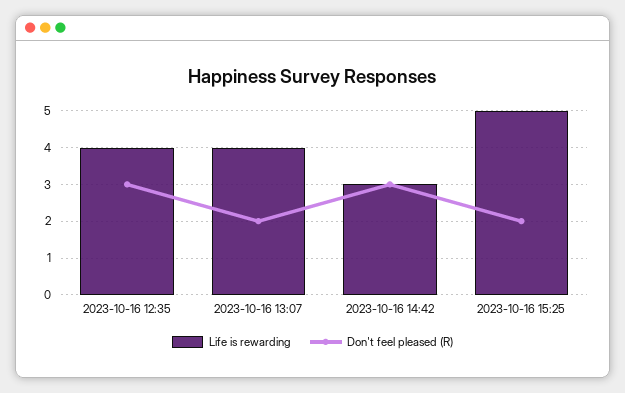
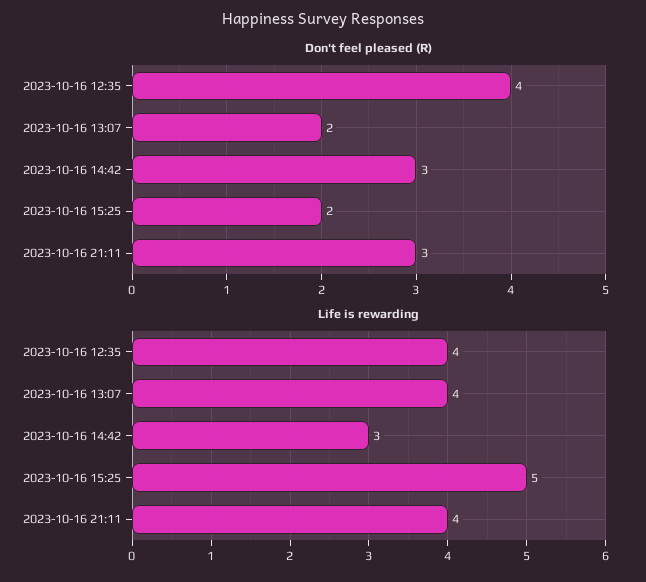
Don't feel pleased (R), 2023-10-16 12:35: 3 -> 4
Don't feel pleased (R), 2023-10-16 21:11: none -> 3
Life is rewarding, 2023-10-16 21:11: none -> 4

